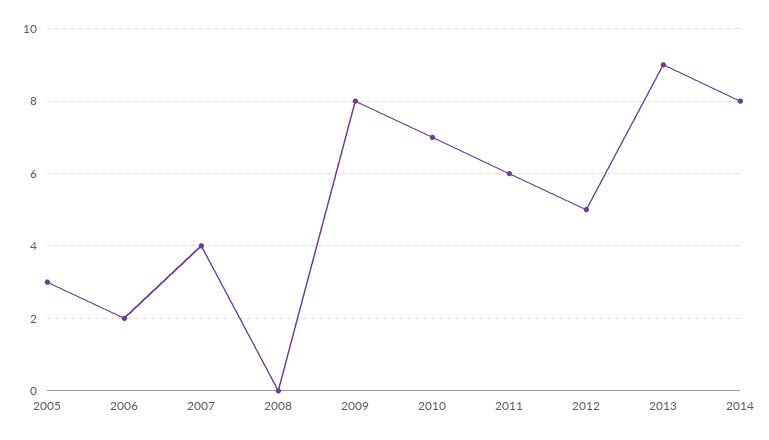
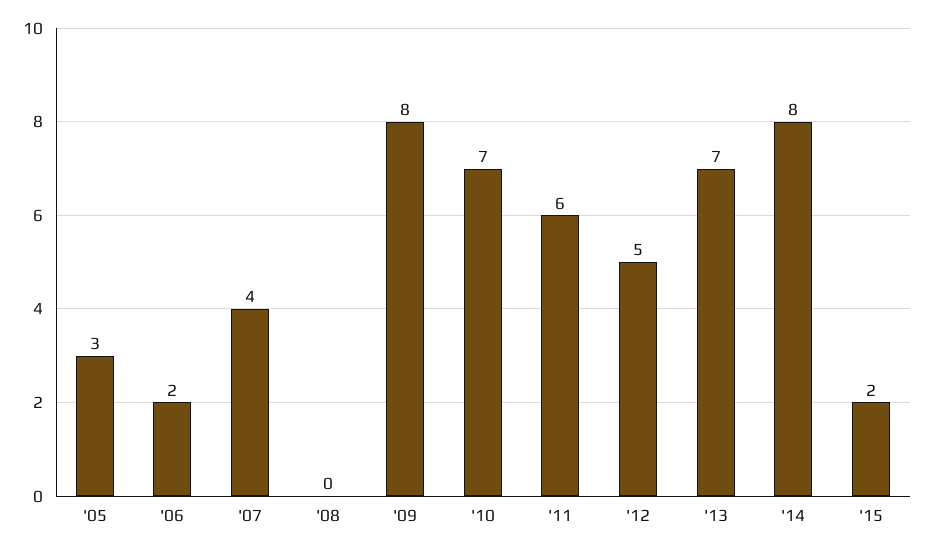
2013: 9 -> 7
'15: none -> 2

